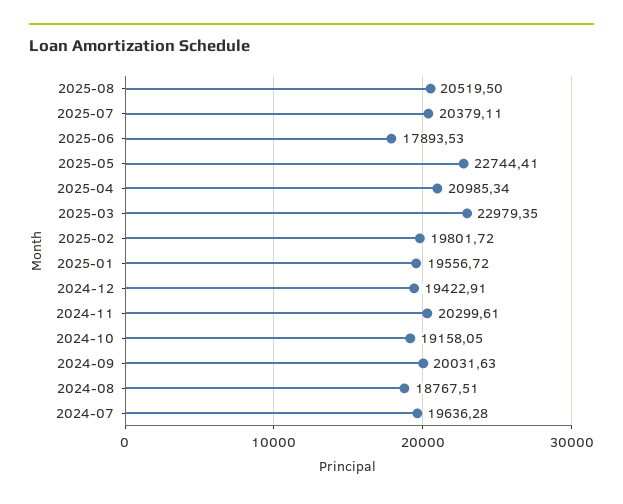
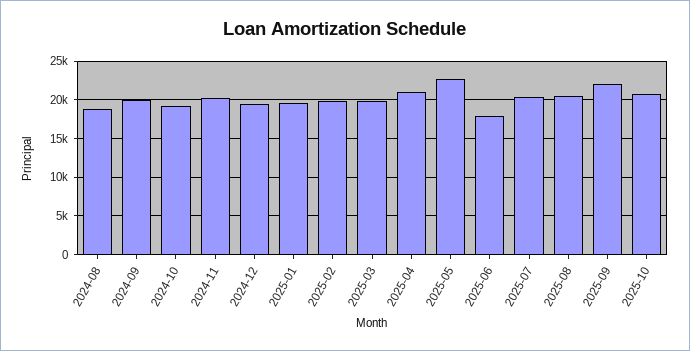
2025-03: 22979.35 -> 20000
2024-07: 19636.28 -> none
2025-09: none -> 22000
2025-10: none -> 21000

